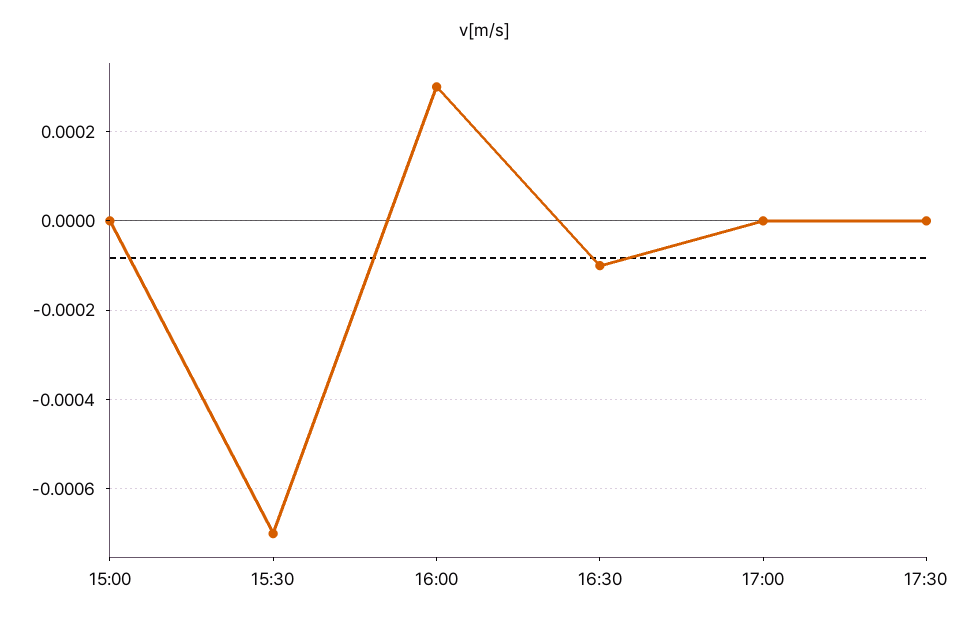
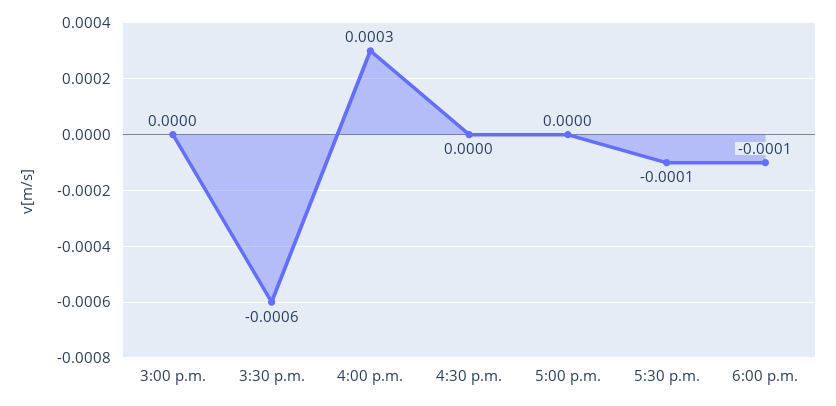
15:30: -0.0007 -> -0.0006
16:30: -0.0001 -> 0
17:30: 0 -> -0.0001
6:00 p.m.: none -> -0.0001

